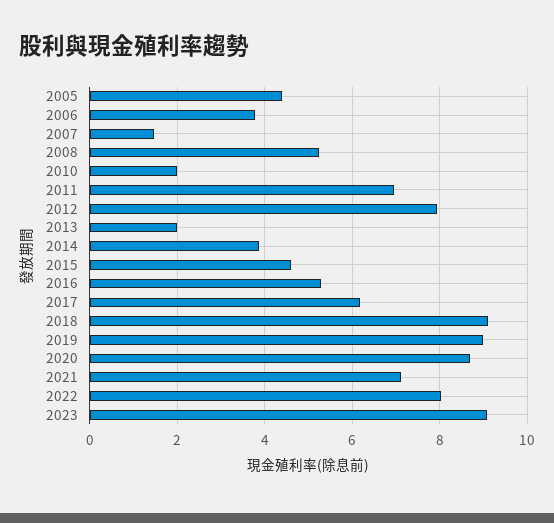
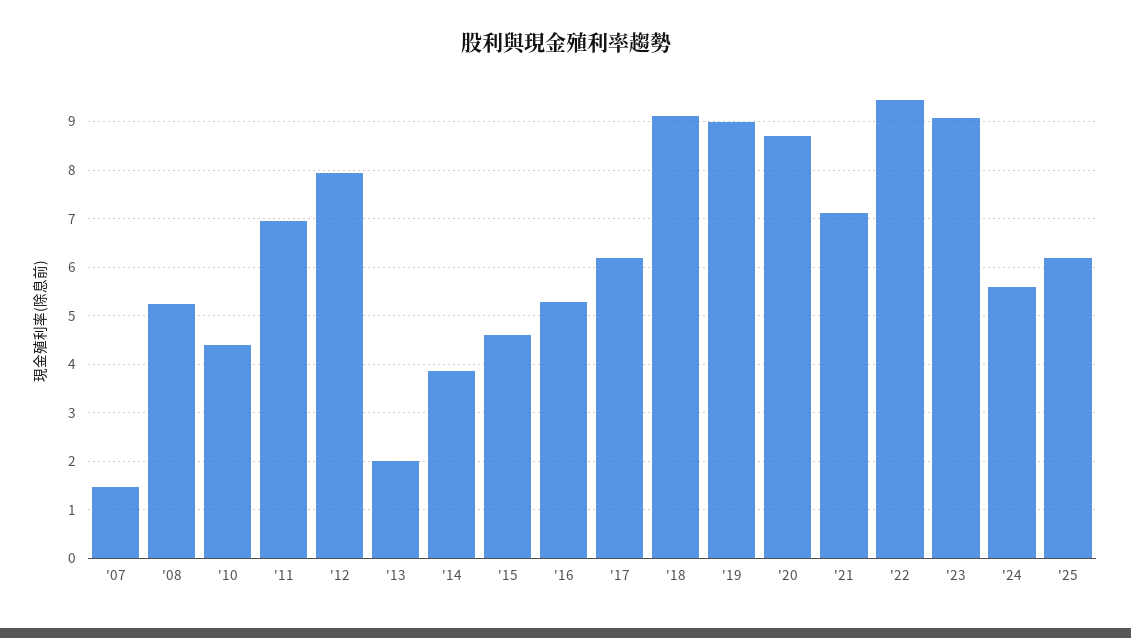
2005: 4.4 -> none
2006: 3.8 -> none
2010: 2 -> 4.4
2022: 8 -> 9.4
'24: none -> 5.6
'25: none -> 6.2

